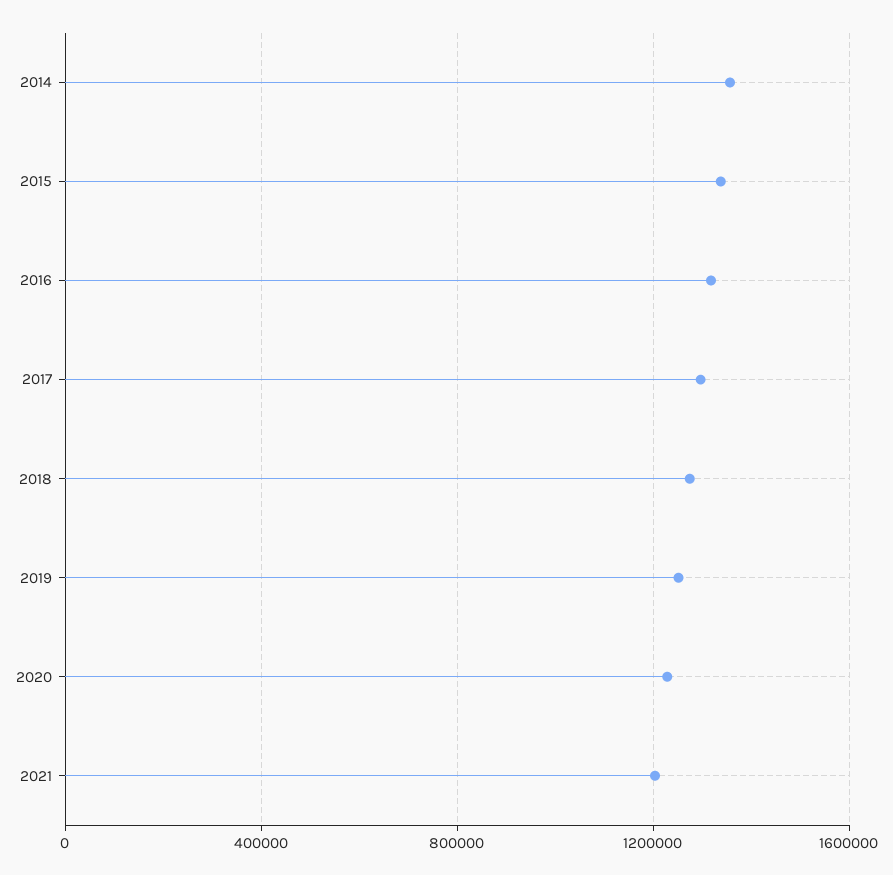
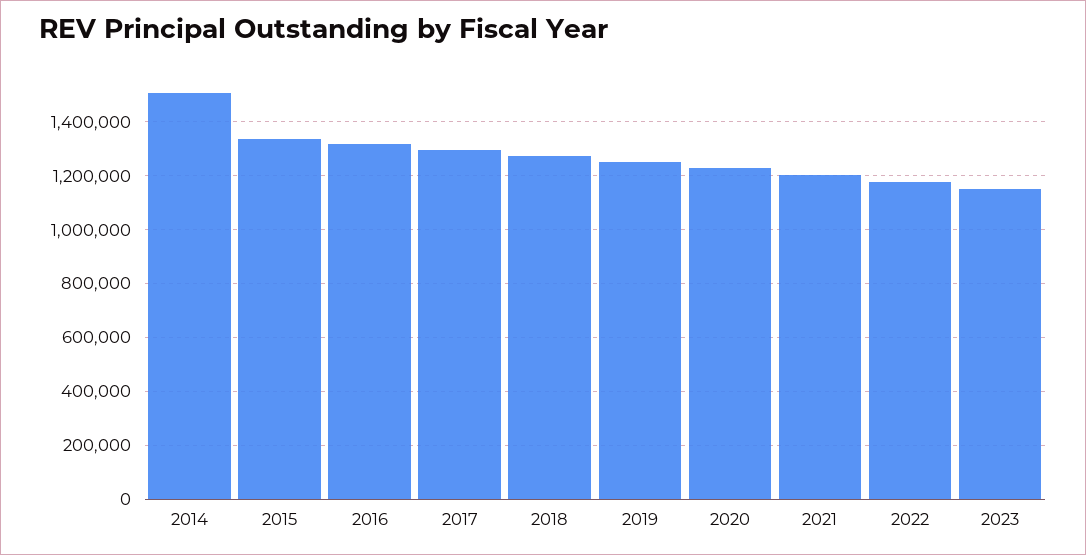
2014: 1350000 -> 1500000
2022: none -> 1175000
2023: none -> 1150000

